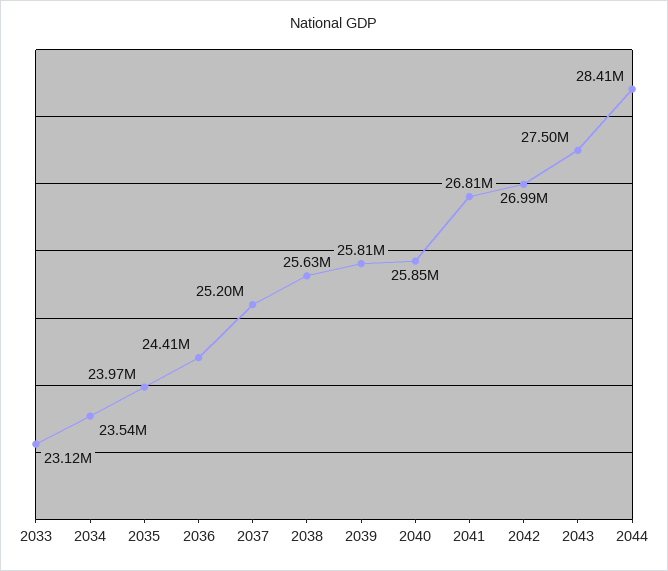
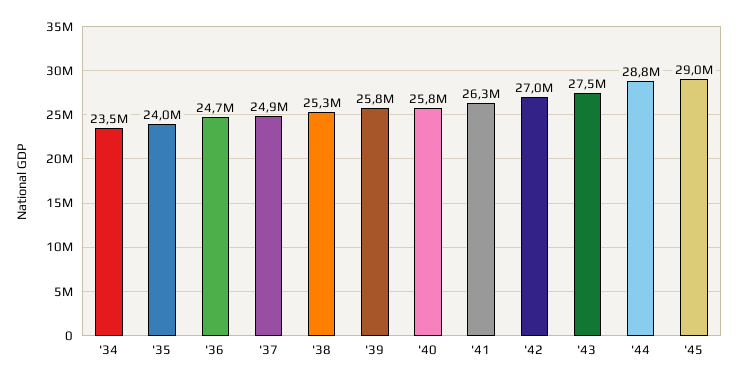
2033: 23120000 -> none
2036: 24410000 -> 24700000
2037: 25200000 -> 24900000
2038: 25630000 -> 25300000
2041: 26810000 -> 26300000
2044: 28410000 -> 28800000
'45: none -> 29000000

